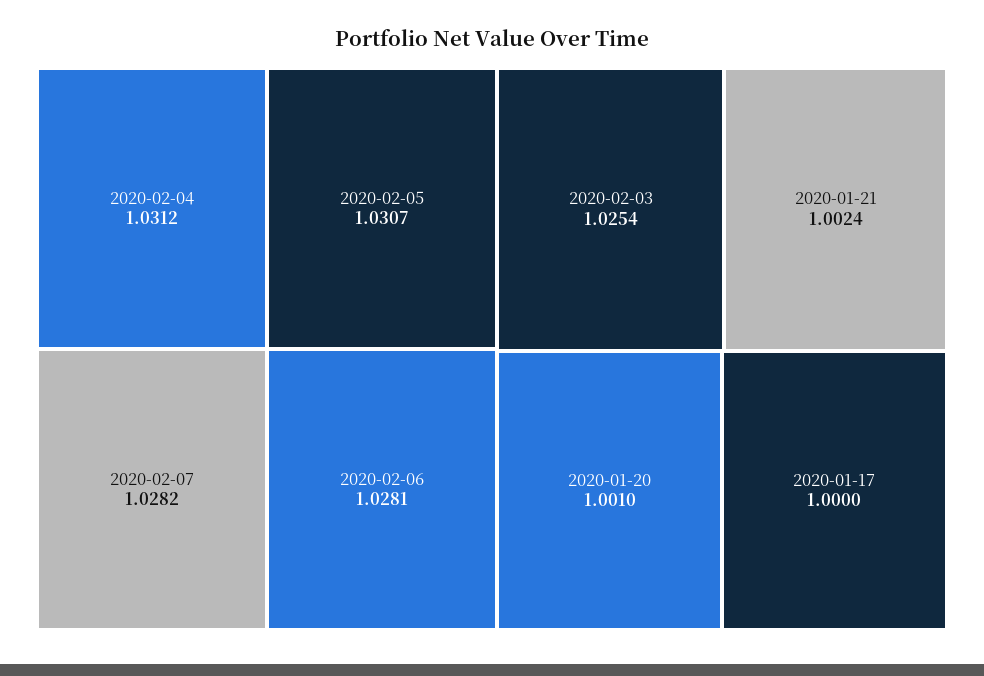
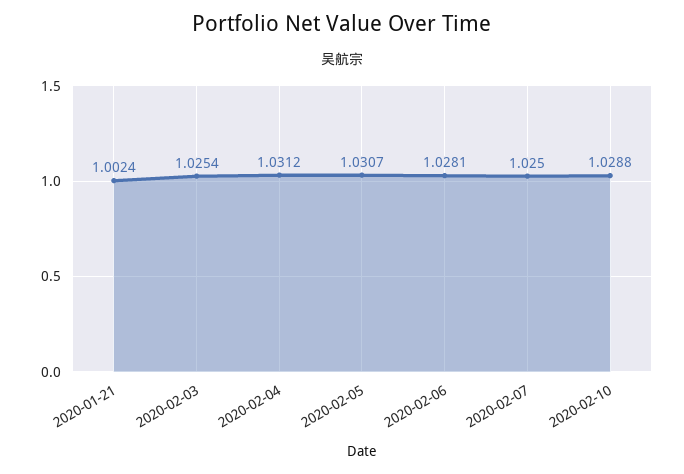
2020-02-07: 1.0282 -> 1.025
2020-01-20: 1.001 -> none
2020-01-17: 1 -> none
2020-02-10: none -> 1.0288

